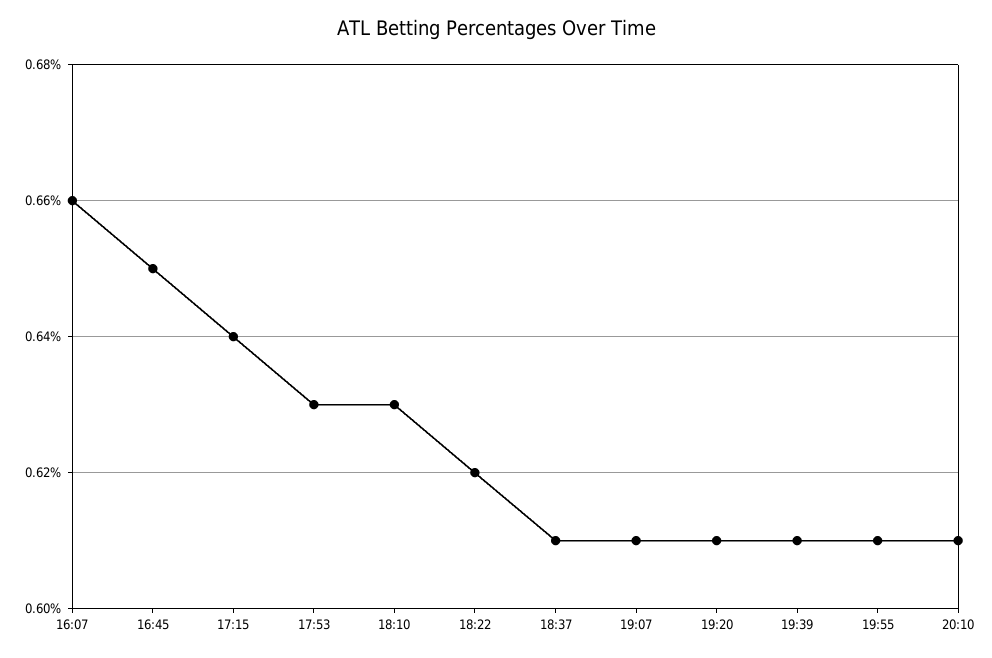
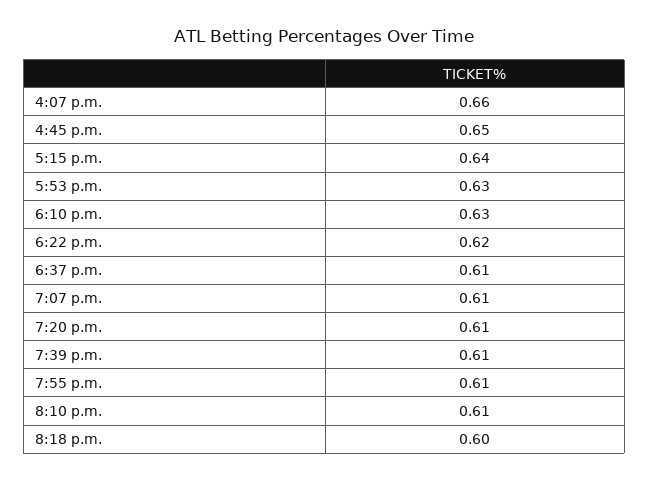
8:18 p.m.: none -> 0.6

